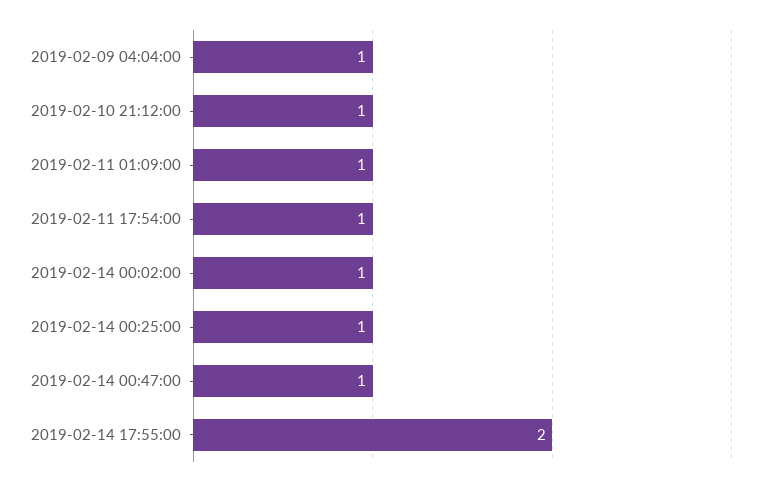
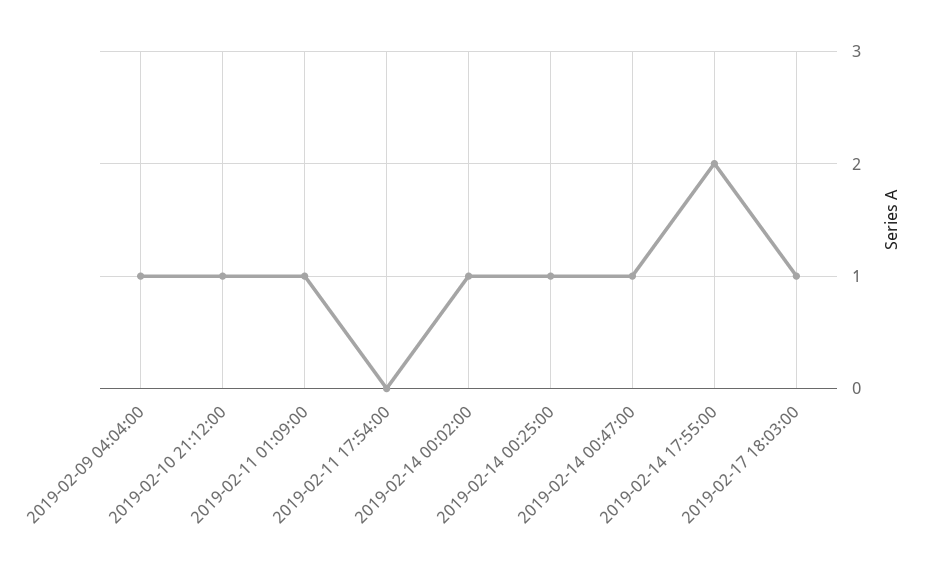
2019-02-11 17:54:00: 1 -> 0
2019-02-17 18:03:00: none -> 1

